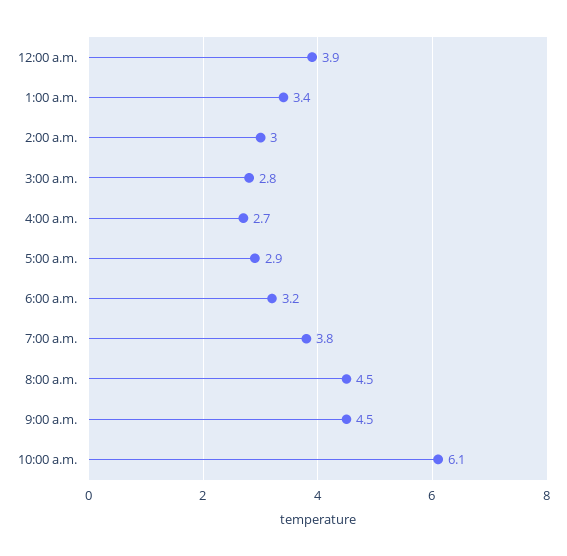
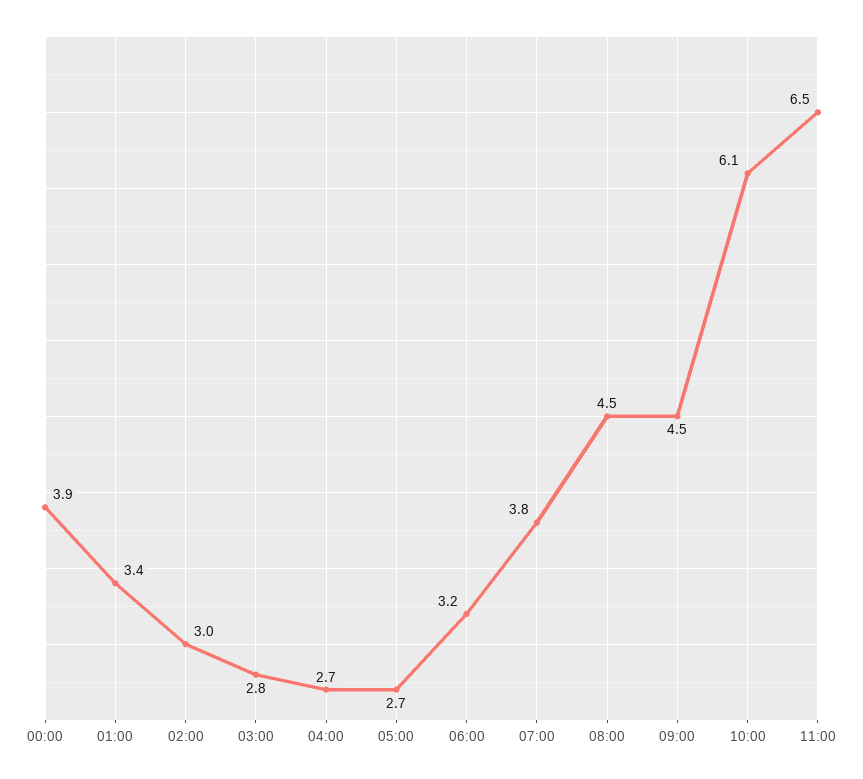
5:00 a.m.: 2.9 -> 2.7
11:00: none -> 6.5

